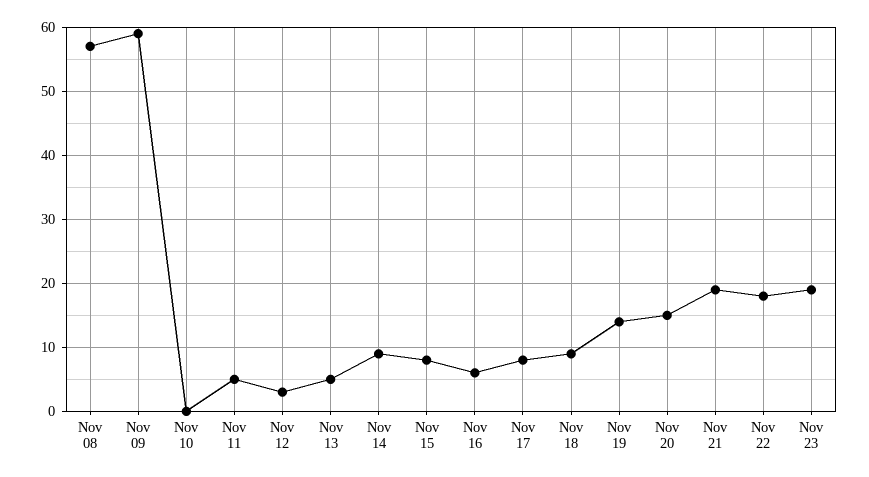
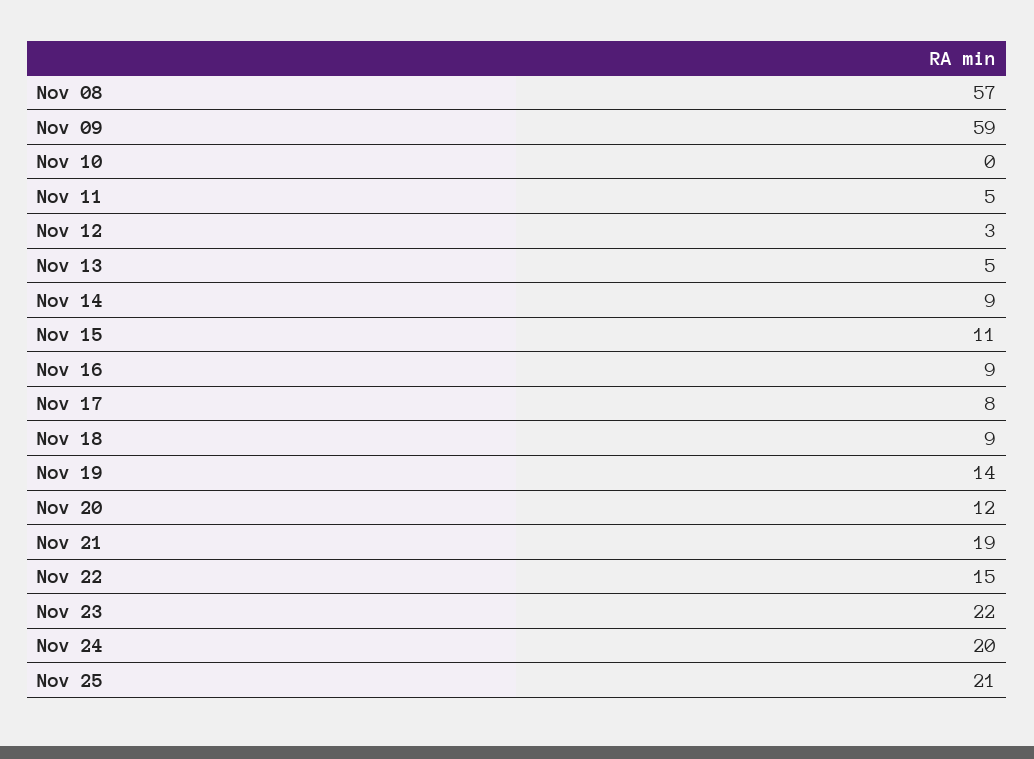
Nov 15: 8 -> 11
Nov 16: 6 -> 9
Nov 20: 15 -> 12
Nov 22: 18 -> 15
Nov 23: 19 -> 22
Nov 24: none -> 20
Nov 25: none -> 21

